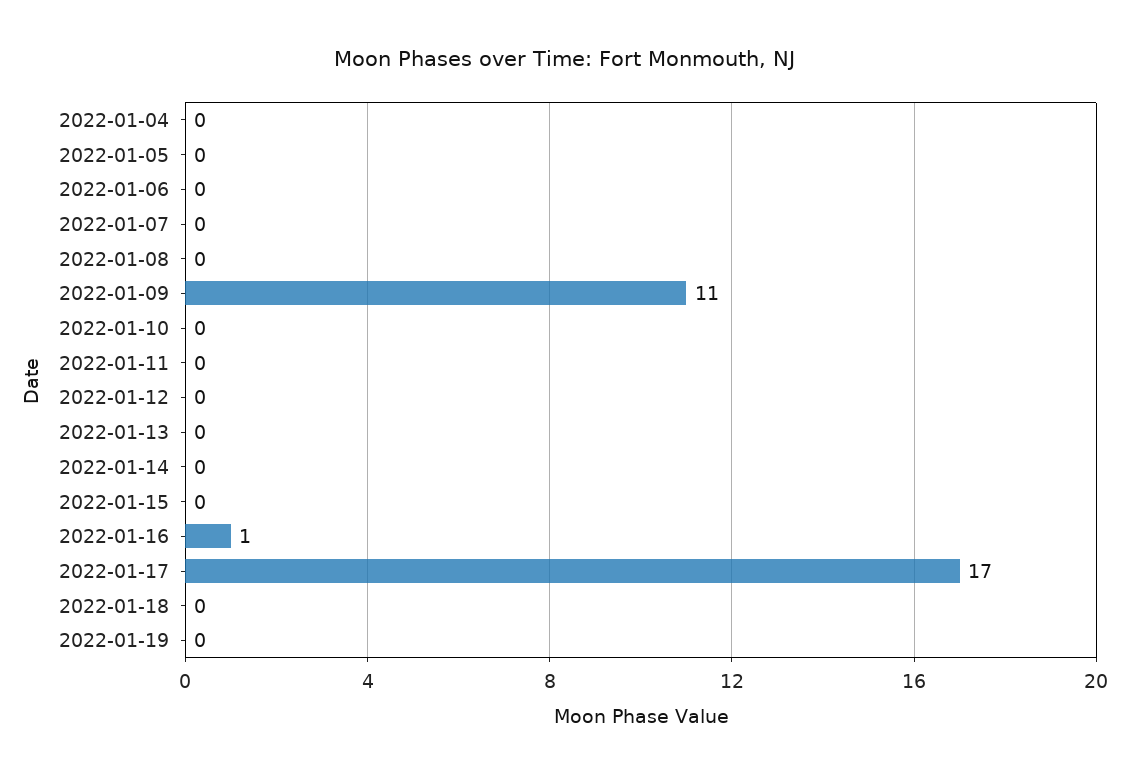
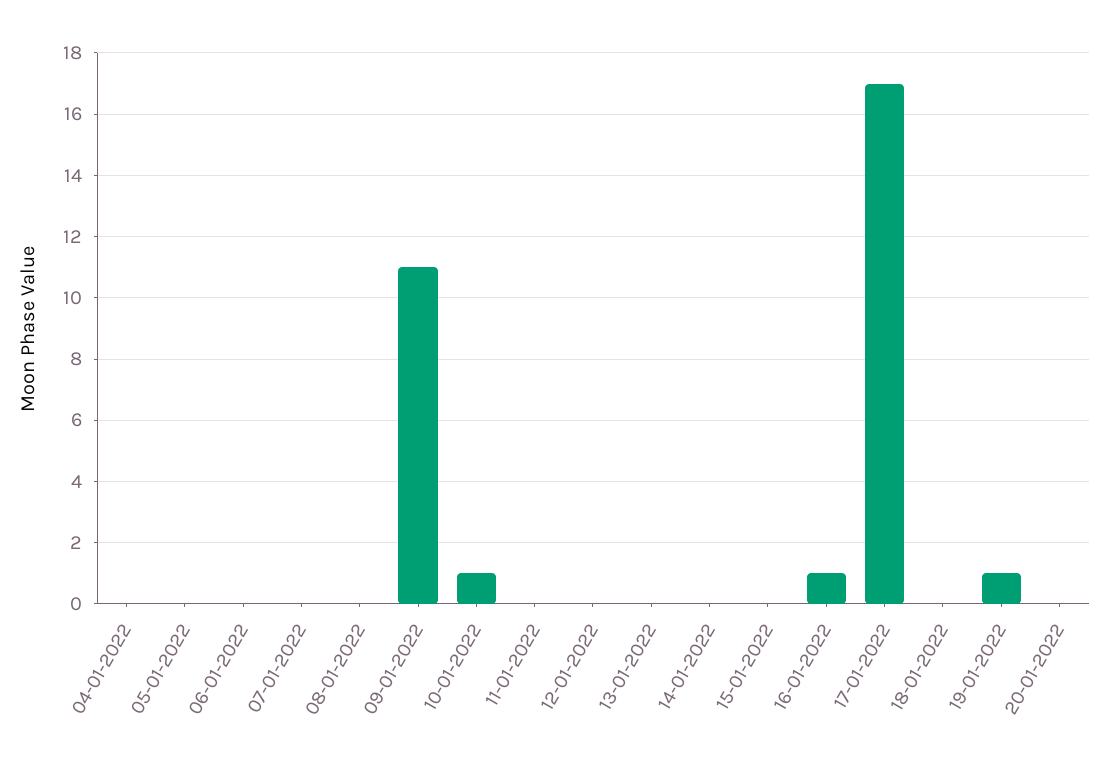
2022-01-10: 0 -> 1
2022-01-19: 0 -> 1
20-01-2022: none -> 0

